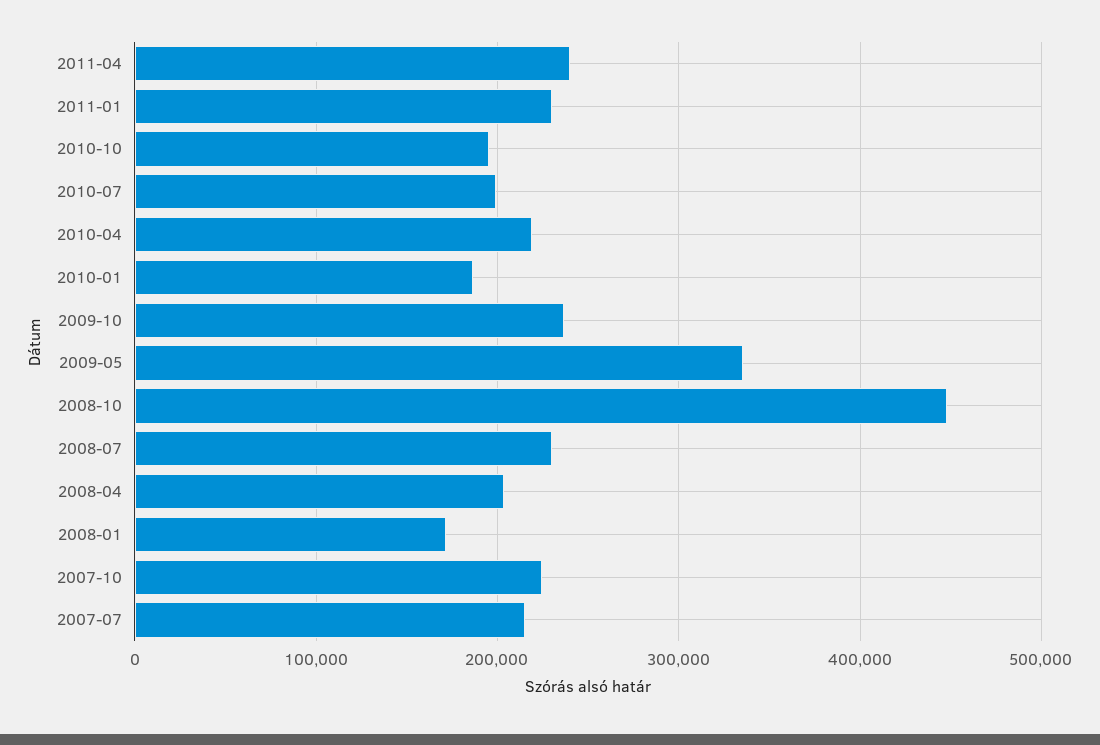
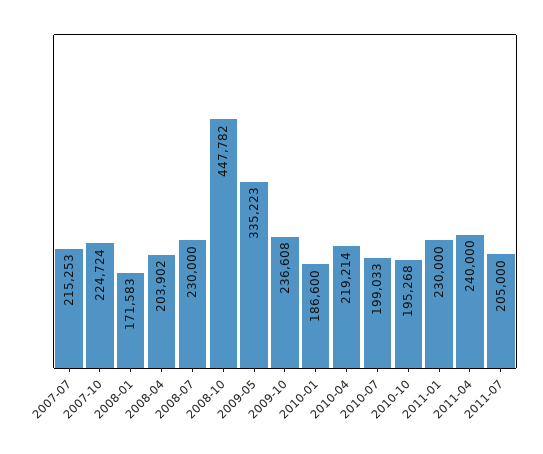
2011-07: none -> 205000

